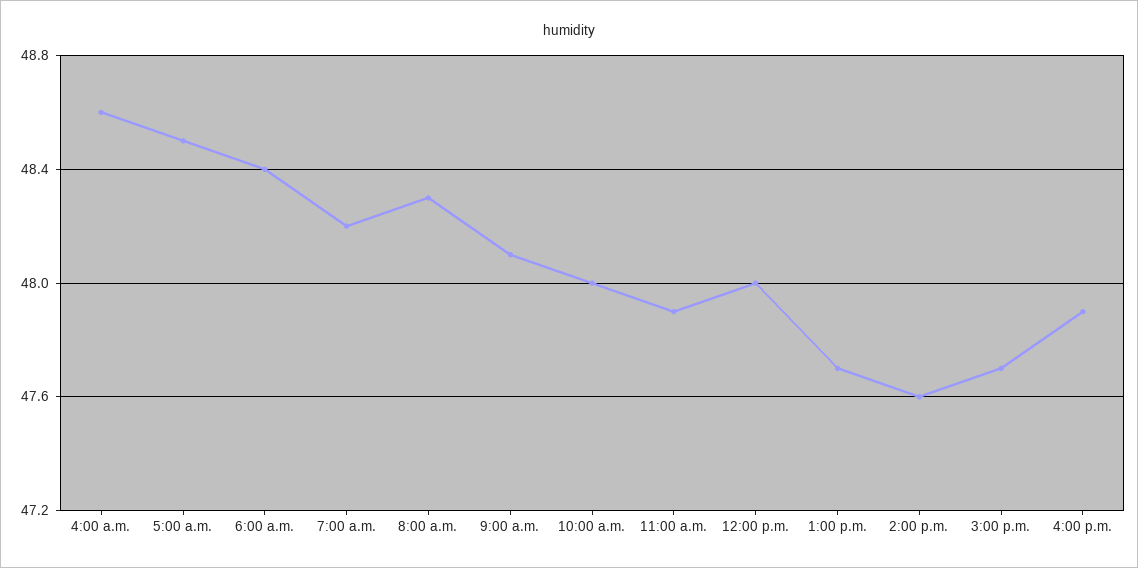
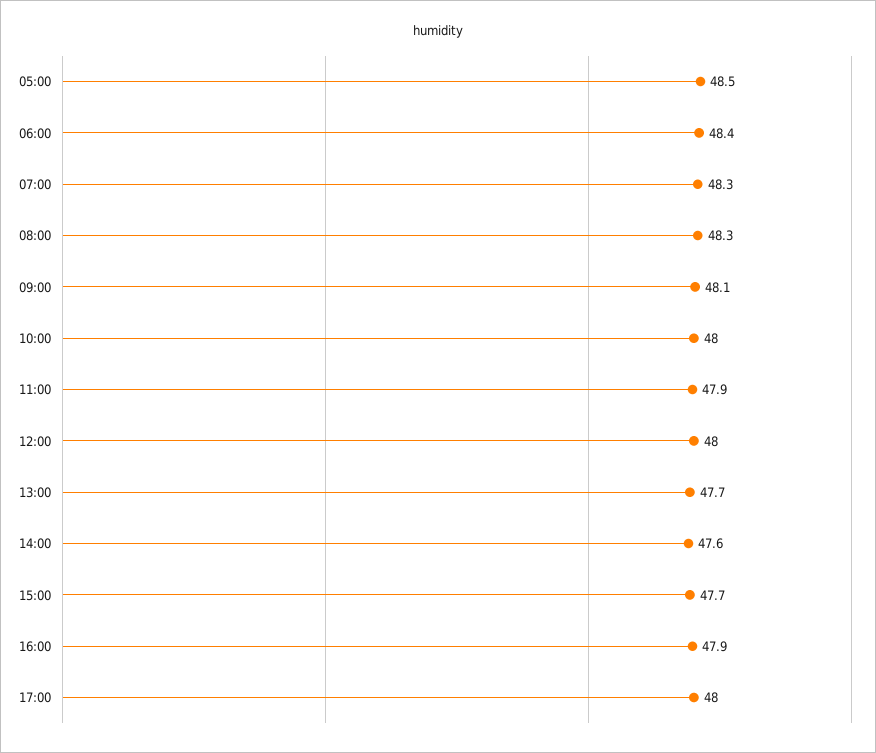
4:00 a.m.: 48.6 -> none
7:00 a.m.: 48.2 -> 48.3
17:00: none -> 48

